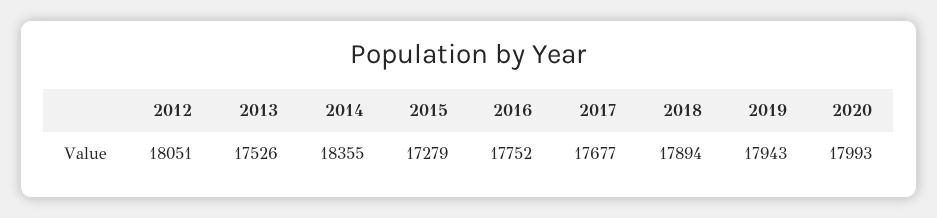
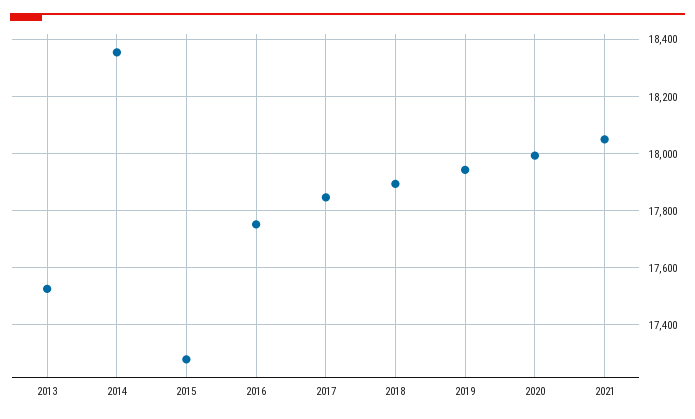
2012: 18051 -> none
2017: 17677 -> 17850
2021: none -> 18050

